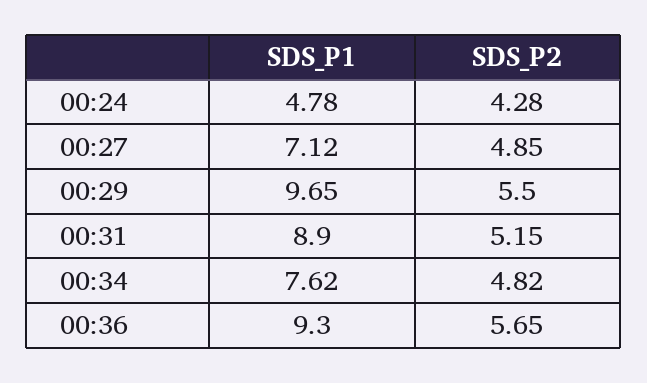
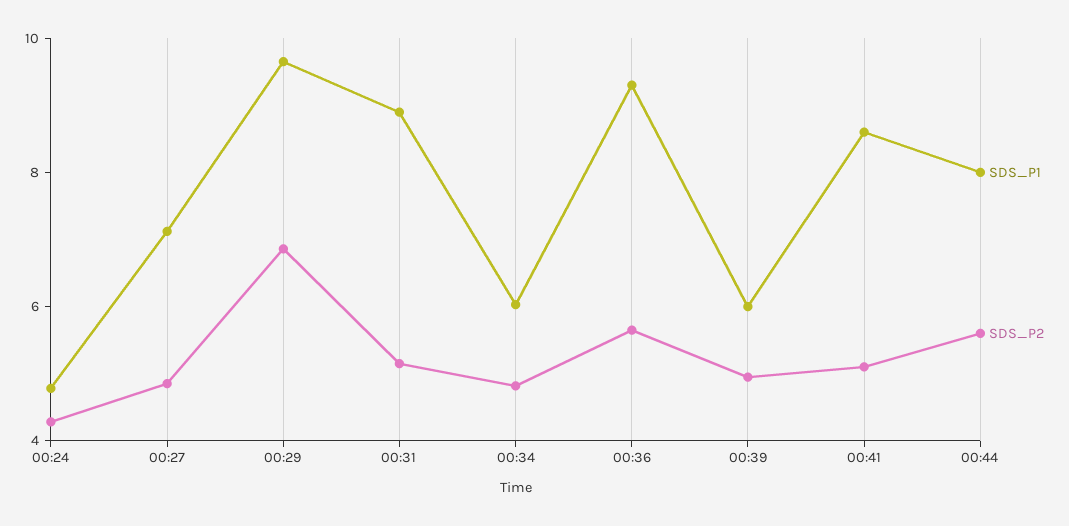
SDS_P2, 00:29: 5.5 -> 7
SDS_P1, 00:34: 7.62 -> 6
SDS_P1, 00:39: none -> 6
SDS_P2, 00:39: none -> 5
SDS_P1, 00:41: none -> 8.5
SDS_P2, 00:41: none -> 5
SDS_P1, 00:44: none -> 8
SDS_P2, 00:44: none -> 5.5

